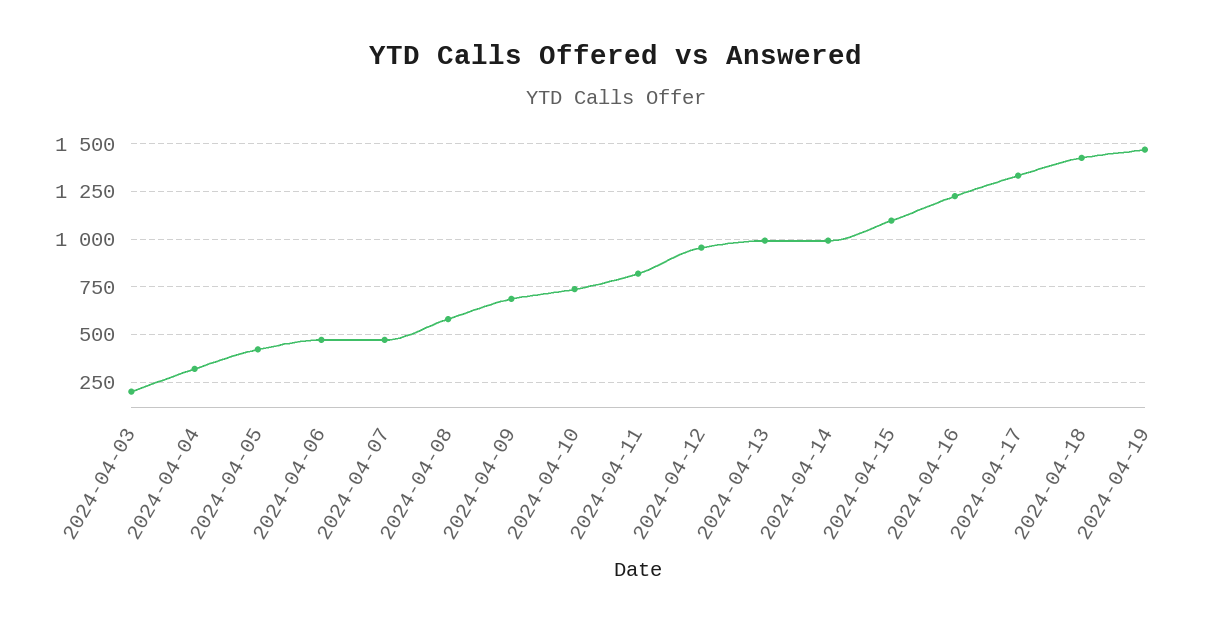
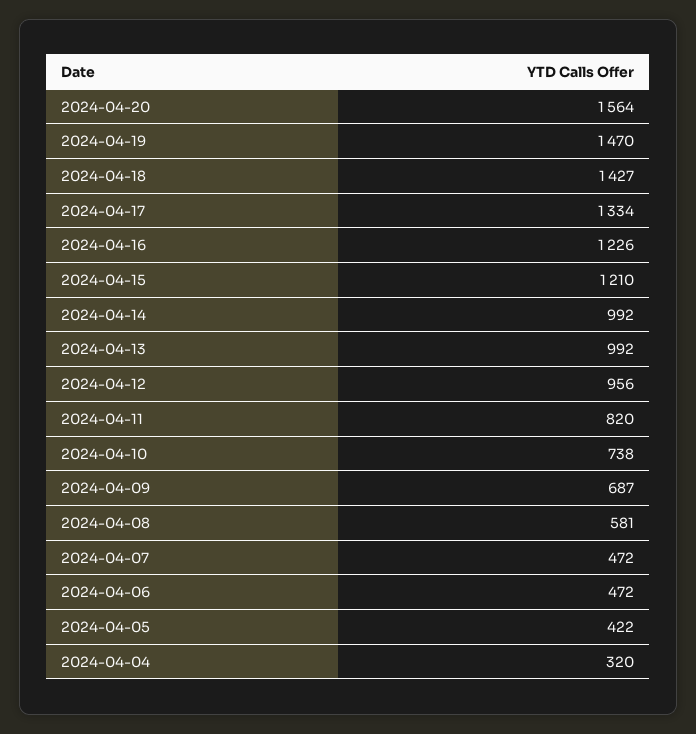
2024-04-03: 200 -> none
2024-04-15: 1100 -> 1210
2024-04-20: none -> 1564

